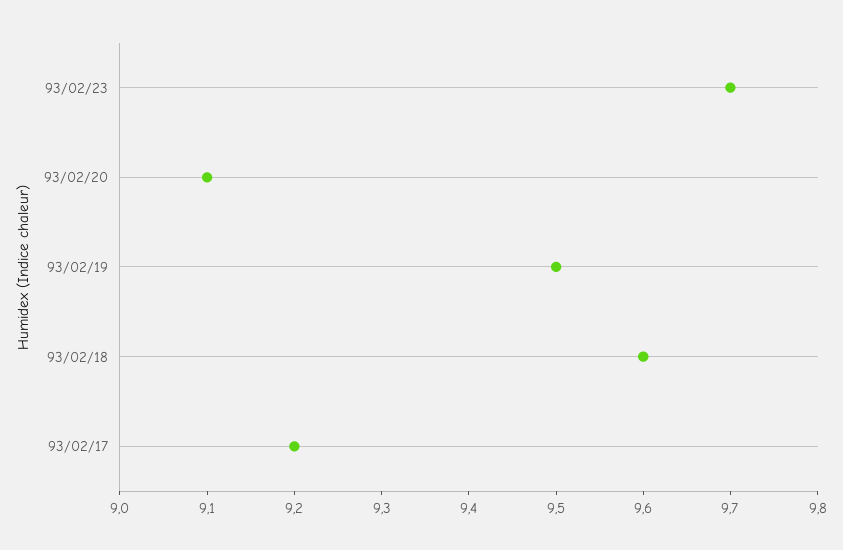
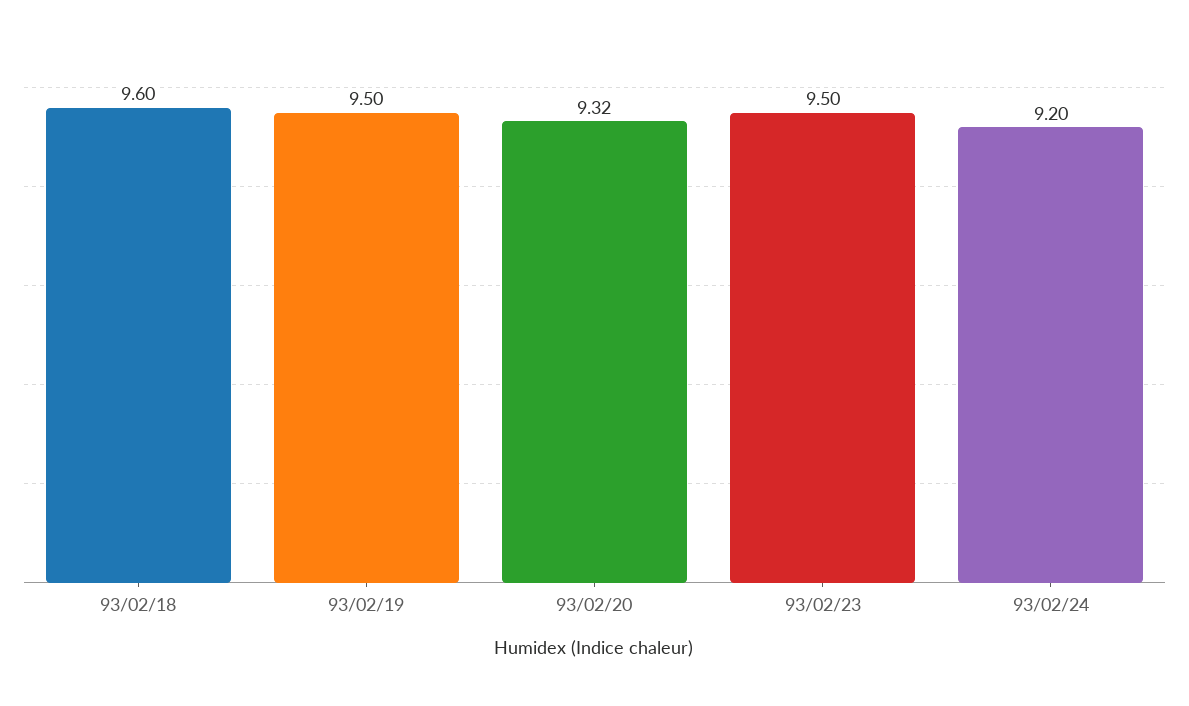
93/02/23: 9.7 -> 9.5
93/02/20: 9.1 -> 9.32
93/02/17: 9.2 -> none
93/02/24: none -> 9.2

